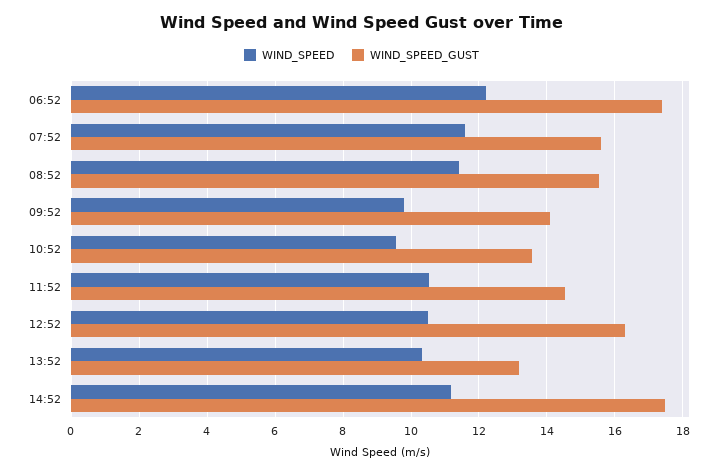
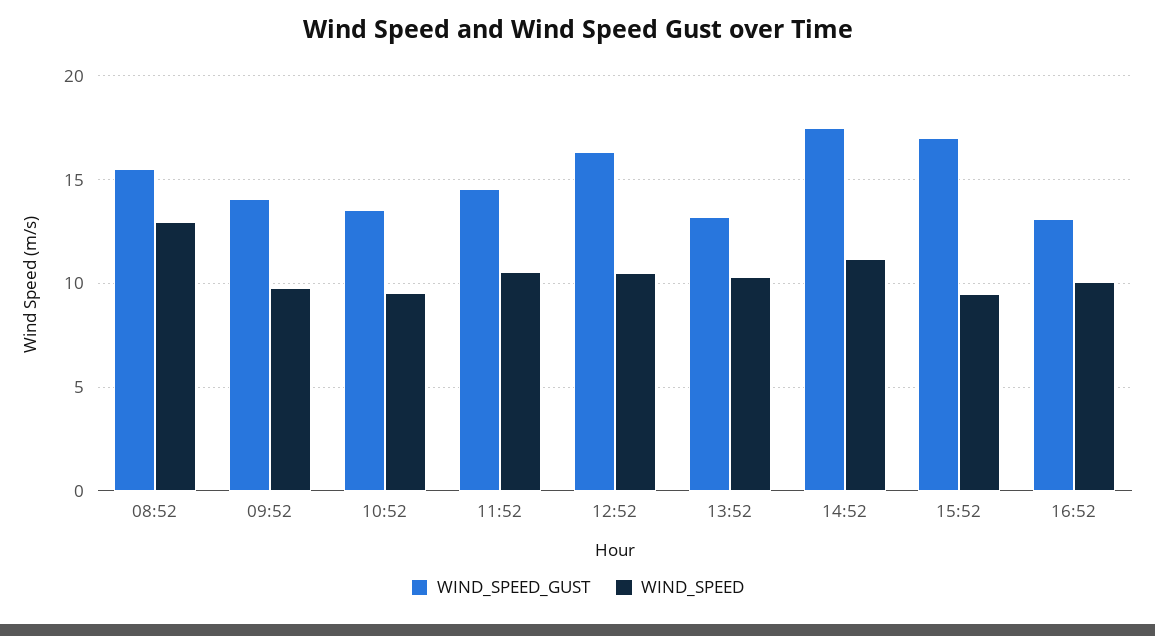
WIND_SPEED, 06:52: 12.2 -> none
WIND_SPEED_GUST, 06:52: 17.4 -> none
WIND_SPEED, 07:52: 11.6 -> none
WIND_SPEED_GUST, 07:52: 15.6 -> none
WIND_SPEED, 08:52: 11.4 -> 13
WIND_SPEED_GUST, 15:52: none -> 17
WIND_SPEED, 15:52: none -> 9.5
WIND_SPEED_GUST, 16:52: none -> 13
WIND_SPEED, 16:52: none -> 10

